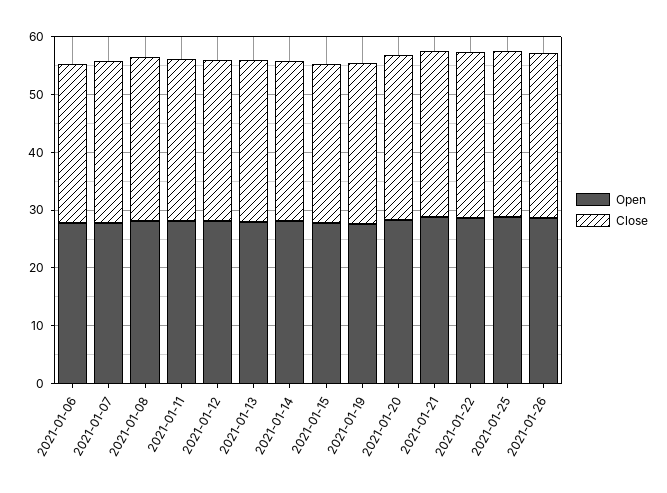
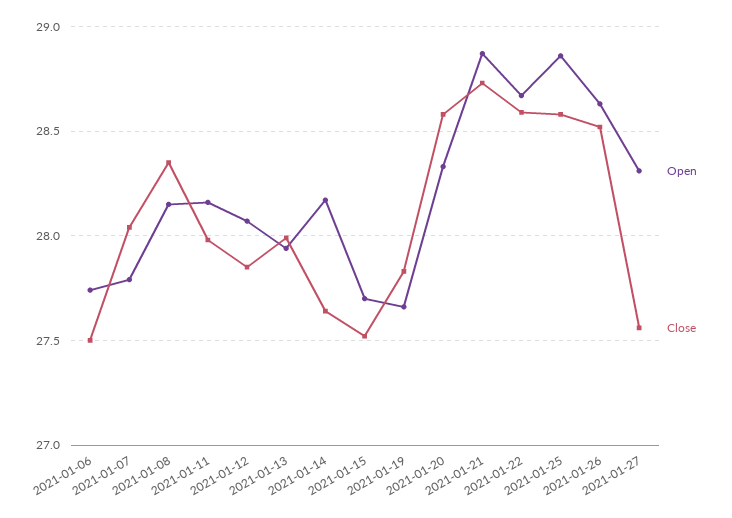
Open, 2021-01-27: none -> 28.3
Close, 2021-01-27: none -> 27.55

